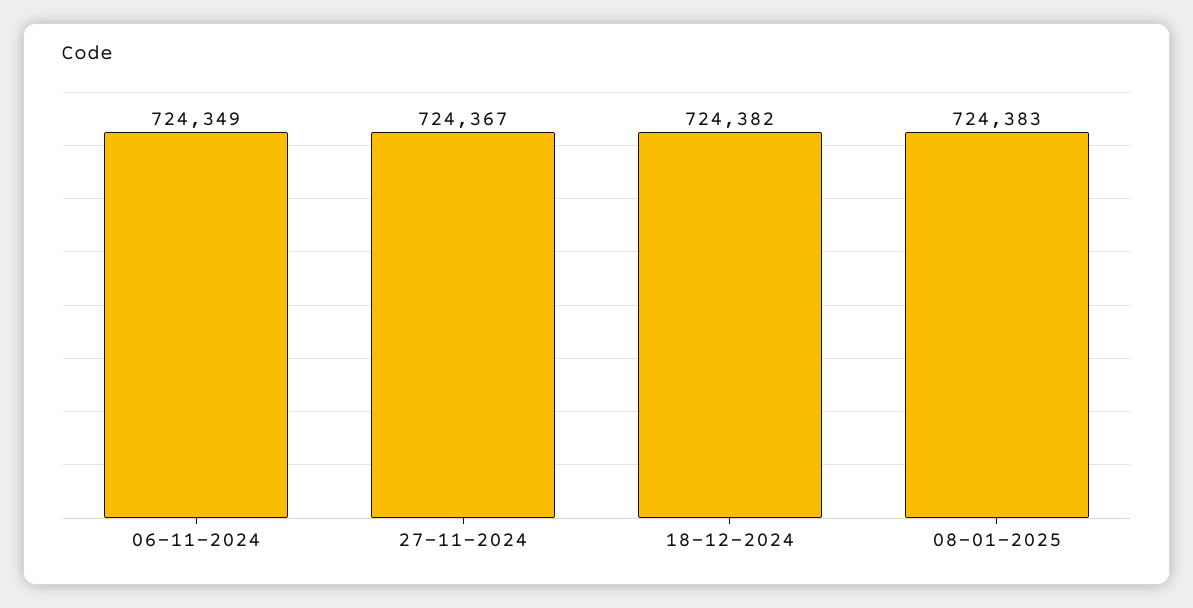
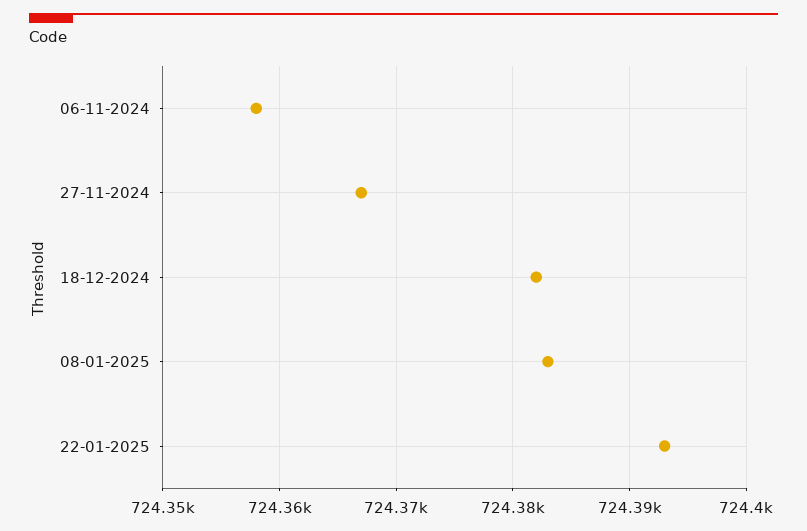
06-11-2024: 724349 -> 724358
22-01-2025: none -> 724393

